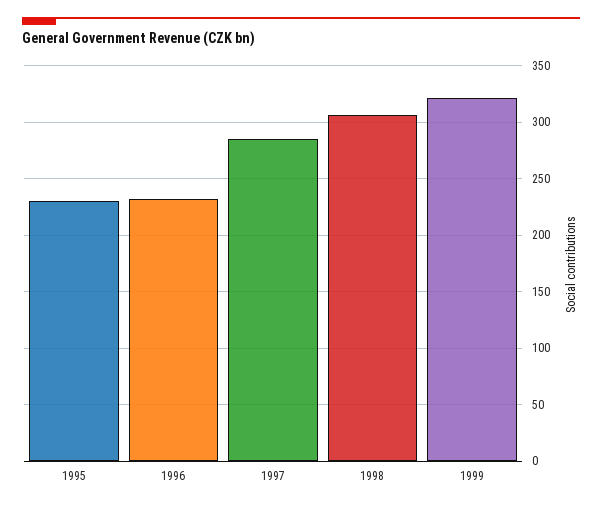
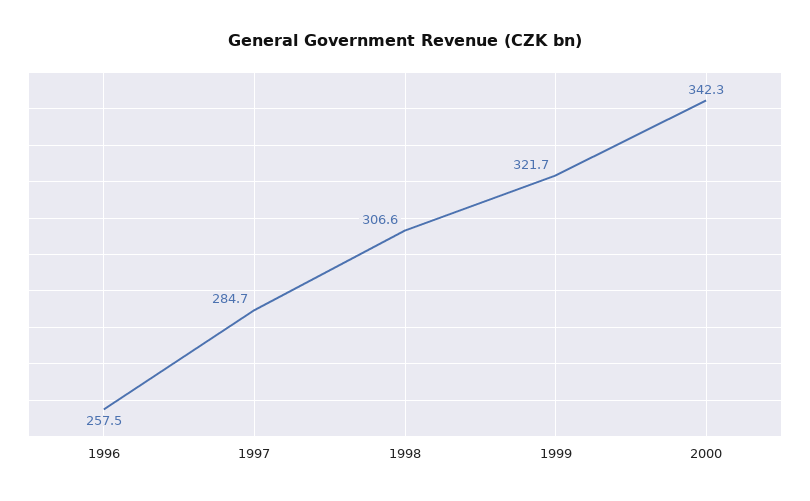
1995: 230 -> none
1996: 230 -> 257.5
2000: none -> 342.3

